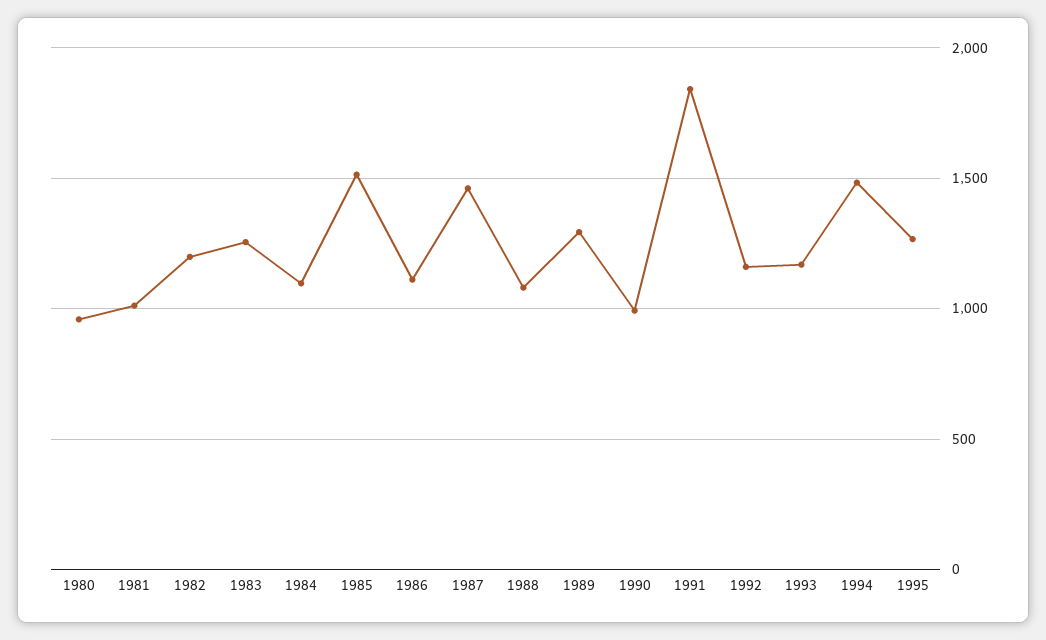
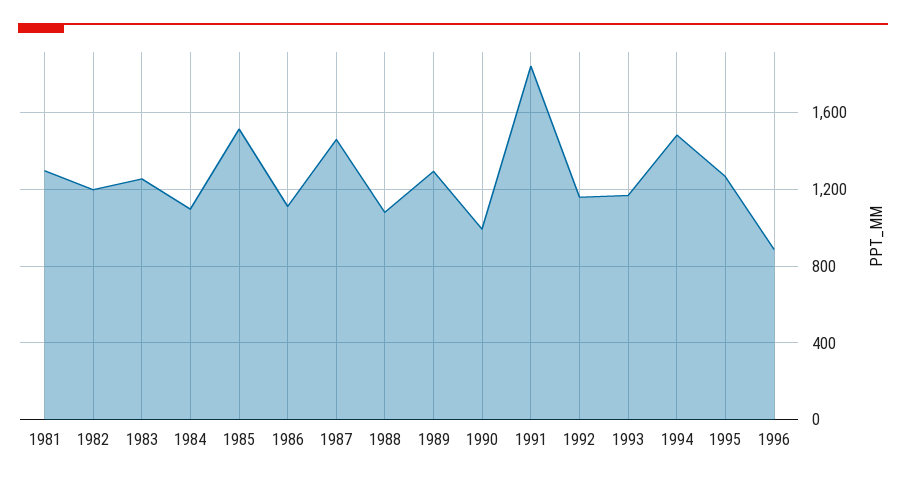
1980: 950 -> none
1981: 1000 -> 1300
1996: none -> 900

